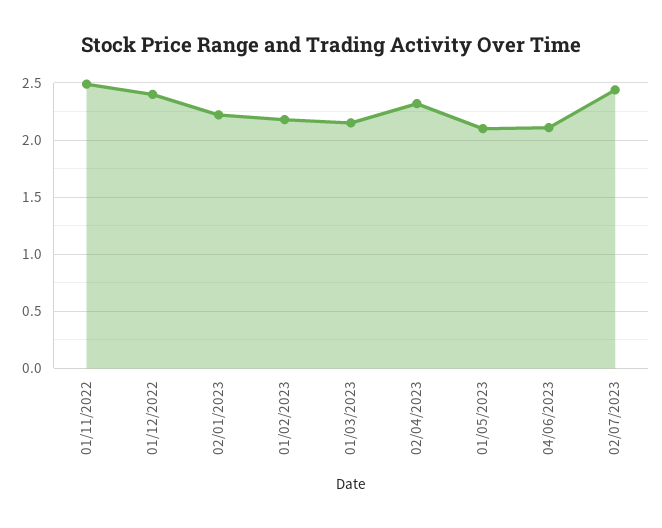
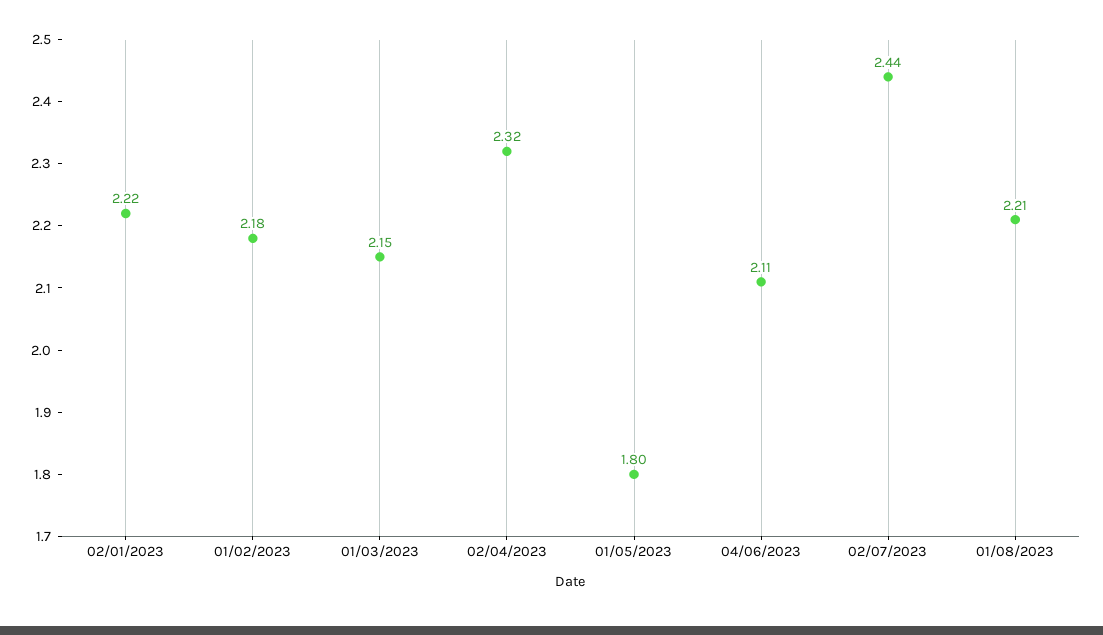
01/11/2022: 2.5 -> none
01/12/2022: 2.4 -> none
01/05/2023: 2.1 -> 1.8
01/08/2023: none -> 2.21

